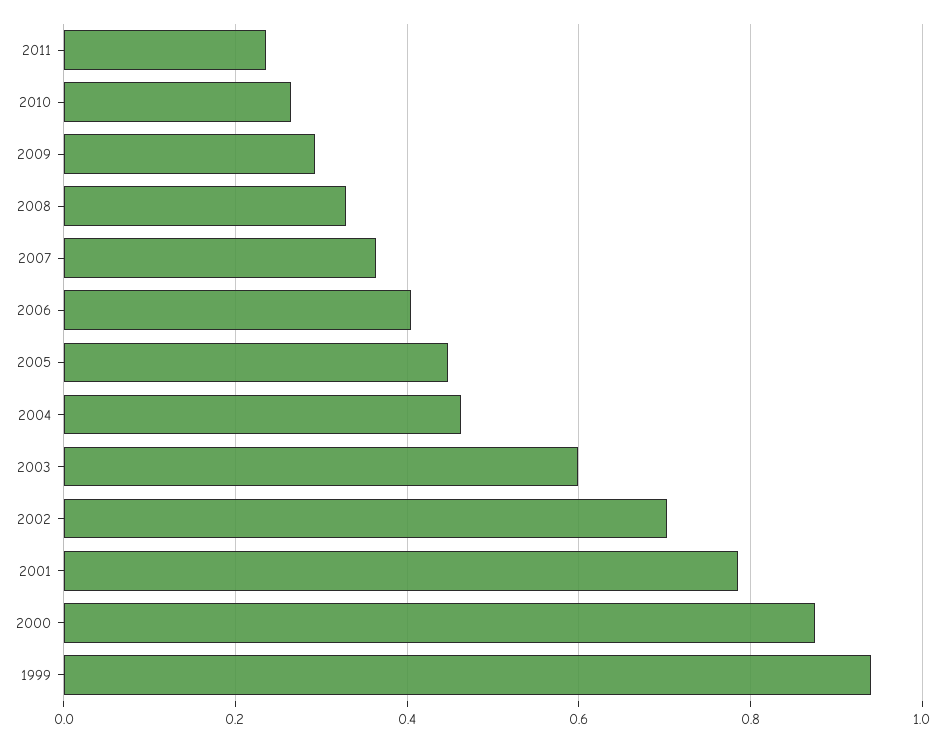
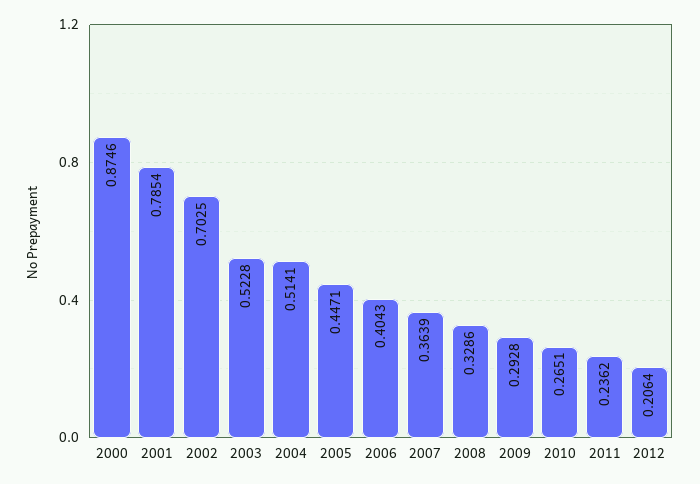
2004: 0.46 -> 0.5141
2003: 0.6 -> 0.5228
1999: 0.94 -> none
2012: none -> 0.2064

